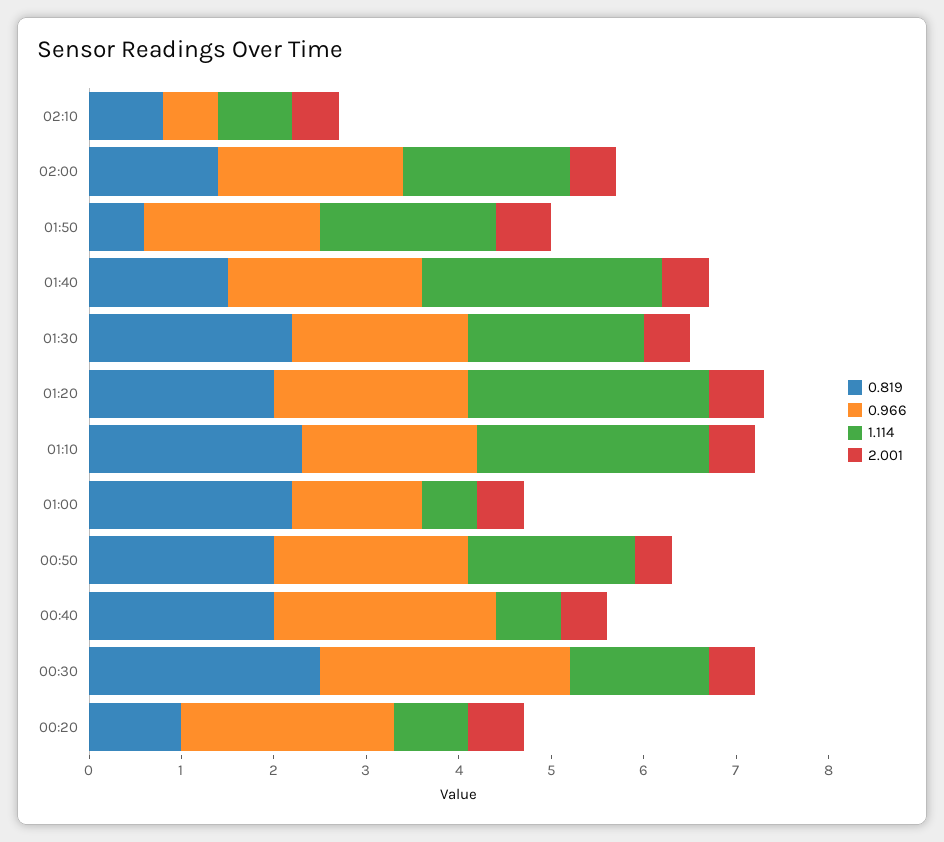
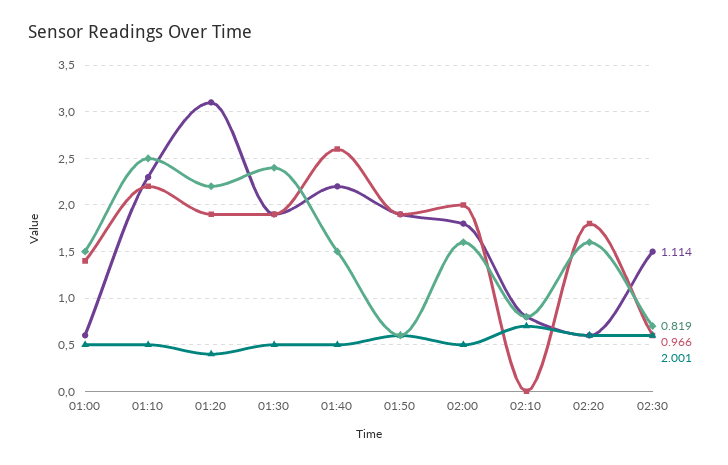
0.966, 02:10: 0.6 -> 0
2.001, 02:10: 0.5 -> 0.7
0.819, 02:00: 1.4 -> 1.6
0.966, 01:40: 2.1 -> 2.6
1.114, 01:40: 2.6 -> 2.2
0.819, 01:30: 2.2 -> 2.4
0.819, 01:20: 2 -> 2.2
0.966, 01:20: 2.1 -> 1.9
1.114, 01:20: 2.6 -> 3.1
2.001, 01:20: 0.6 -> 0.4
0.819, 01:10: 2.3 -> 2.5
0.966, 01:10: 1.9 -> 2.2
1.114, 01:10: 2.5 -> 2.3
0.819, 01:00: 2.2 -> 1.5
0.819, 00:50: 2 -> none
0.966, 00:50: 2.1 -> none
1.114, 00:50: 1.8 -> none
2.001, 00:50: 0.4 -> none
0.819, 00:40: 2 -> none
0.966, 00:40: 2.4 -> none
1.114, 00:40: 0.7 -> none
2.001, 00:40: 0.5 -> none
0.819, 00:30: 2.5 -> none
0.966, 00:30: 2.7 -> none
1.114, 00:30: 1.5 -> none
2.001, 00:30: 0.5 -> none
0.819, 00:20: 1 -> none
0.966, 00:20: 2.3 -> none
1.114, 00:20: 0.8 -> none
2.001, 00:20: 0.6 -> none
1.114, 02:20: none -> 0.6
0.819, 02:20: none -> 1.6
0.966, 02:20: none -> 1.8
2.001, 02:20: none -> 0.6
1.114, 02:30: none -> 1.5
0.819, 02:30: none -> 0.7
0.966, 02:30: none -> 0.6
2.001, 02:30: none -> 0.6

